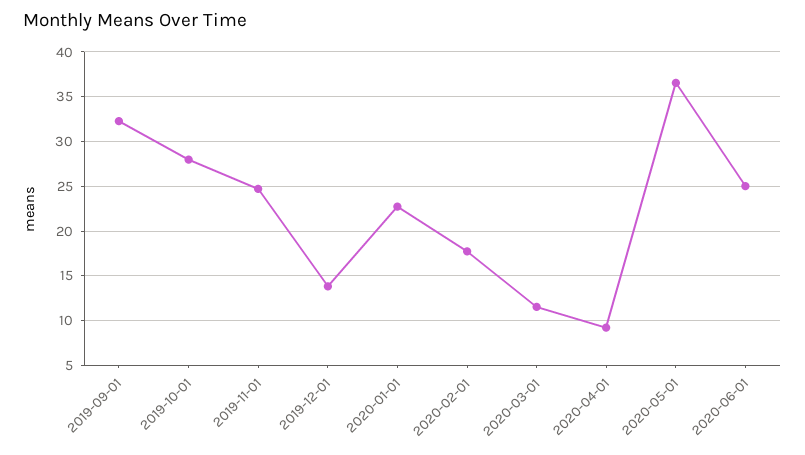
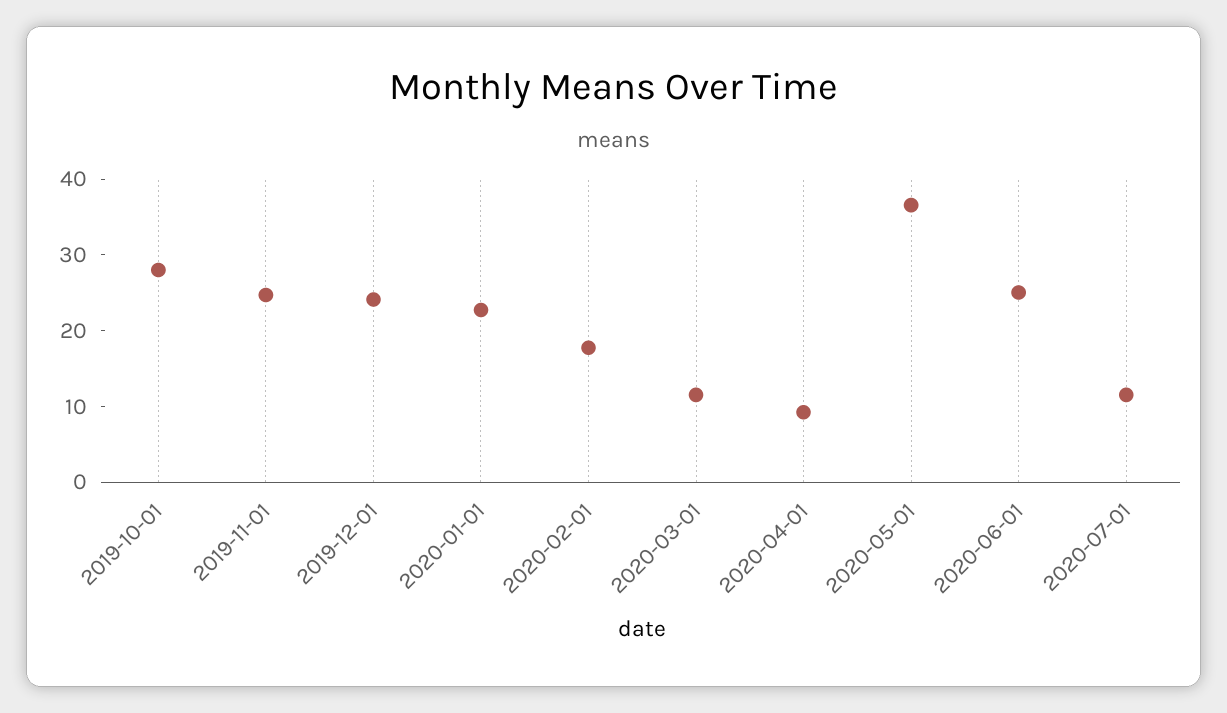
2019-09-01: 32 -> none
2019-12-01: 14 -> 24
2020-07-01: none -> 12

